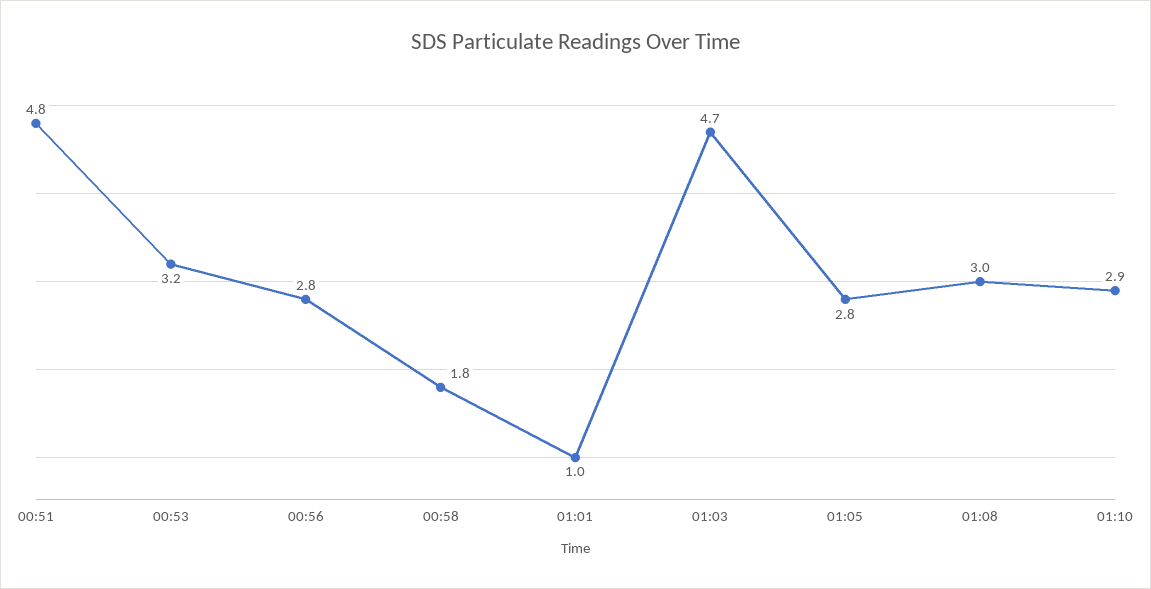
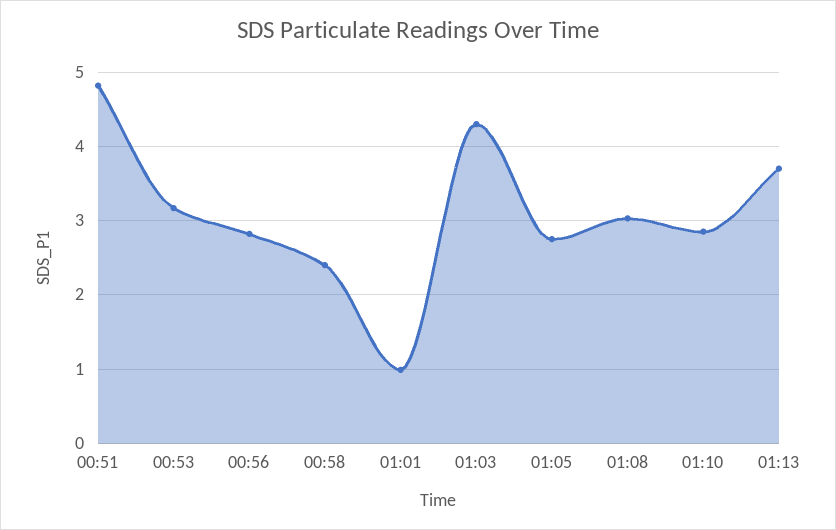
00:58: 1.8 -> 2.4
01:03: 4.7 -> 4.3
01:13: none -> 3.7

